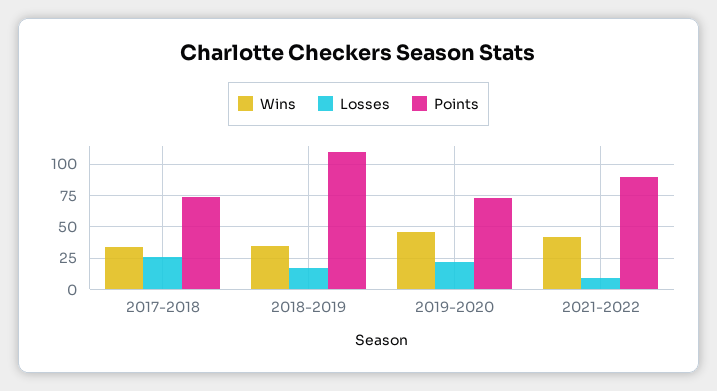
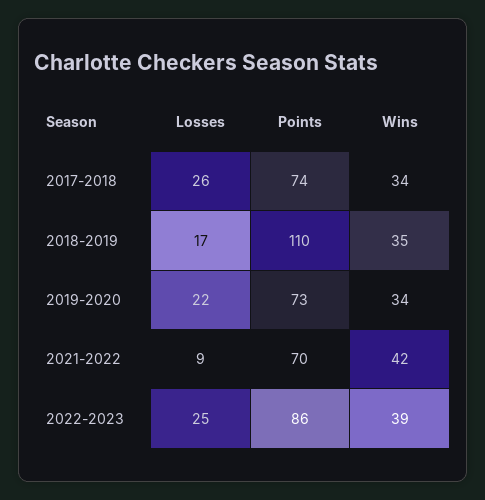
Wins, 2019-2020: 45 -> 34
Points, 2021-2022: 90 -> 70
Losses, 2022-2023: none -> 25
Points, 2022-2023: none -> 86
Wins, 2022-2023: none -> 39

